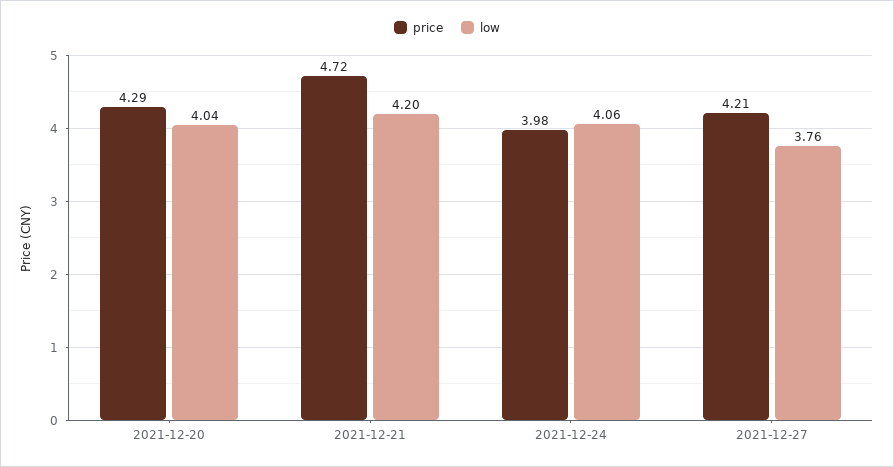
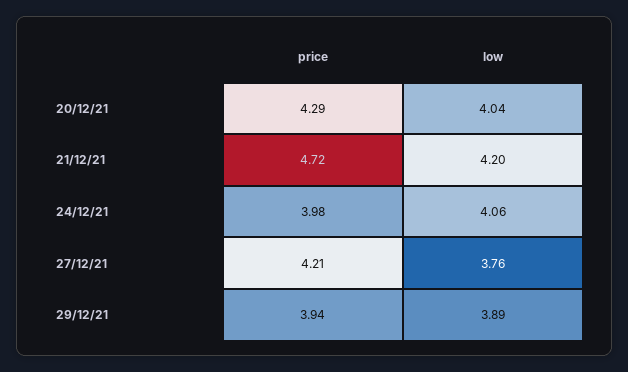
price, 29/12/21: none -> 3.94
low, 29/12/21: none -> 3.89

